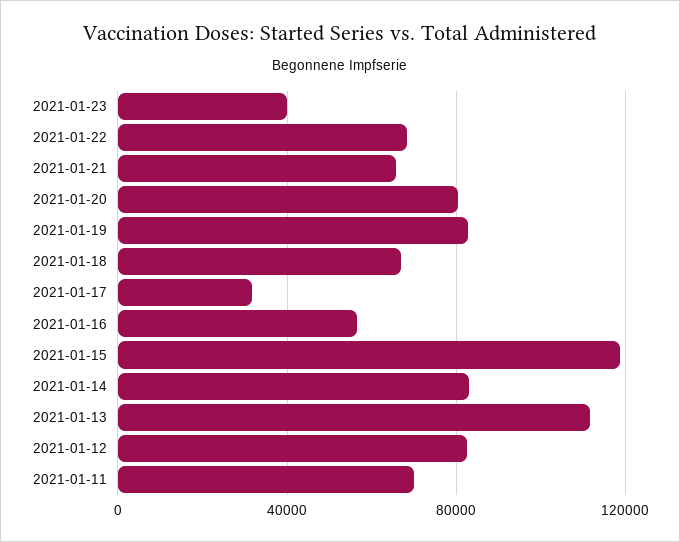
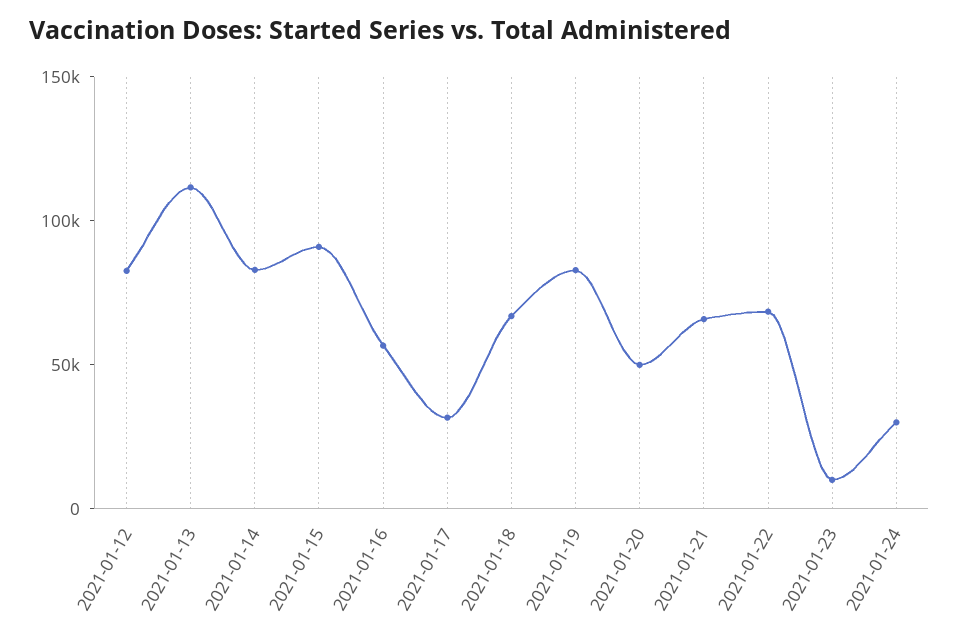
2021-01-23: 40000 -> 10000
2021-01-20: 80000 -> 50000
2021-01-15: 120000 -> 90000
2021-01-11: 70000 -> none
2021-01-24: none -> 30000

